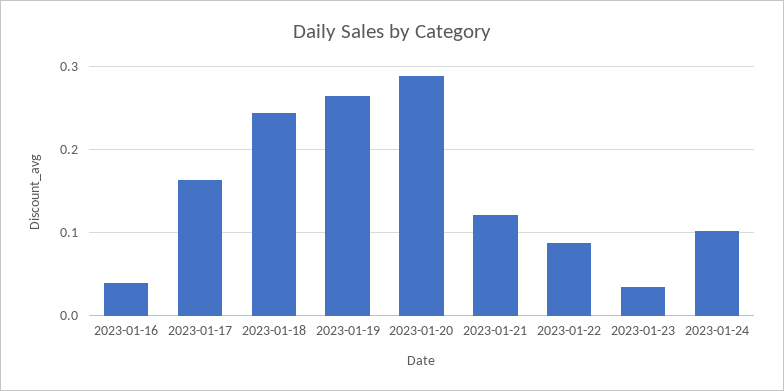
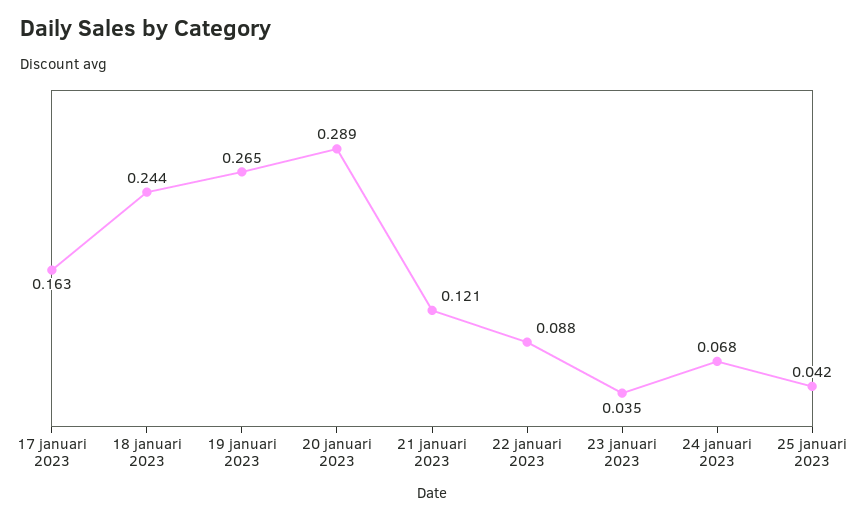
2023-01-16: 0.04 -> none
2023-01-24: 0.1 -> 0.068
25 januari 2023: none -> 0.042

